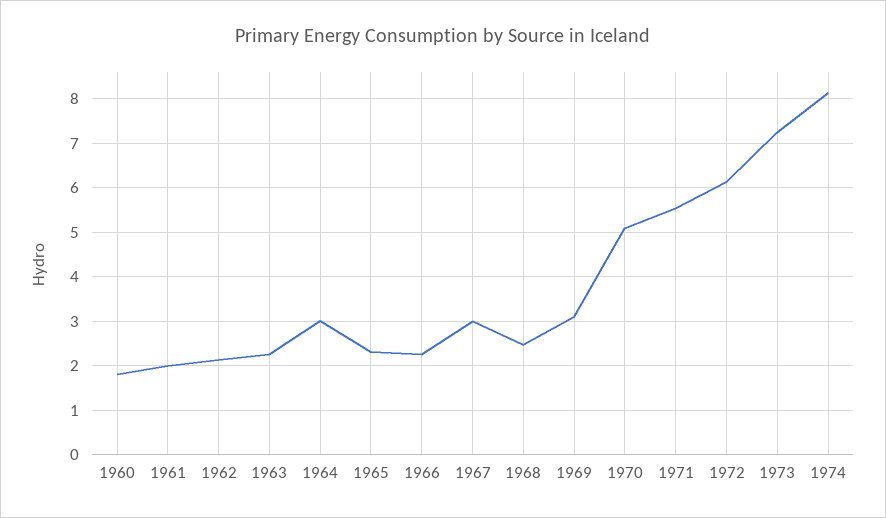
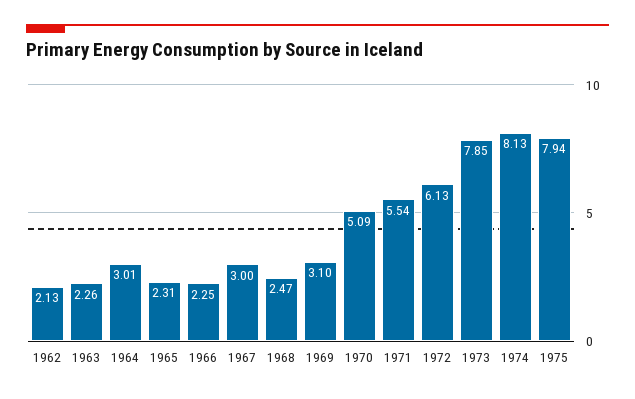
1960: 1.8 -> none
1961: 2 -> none
1973: 7.2 -> 7.85
1975: none -> 7.94

